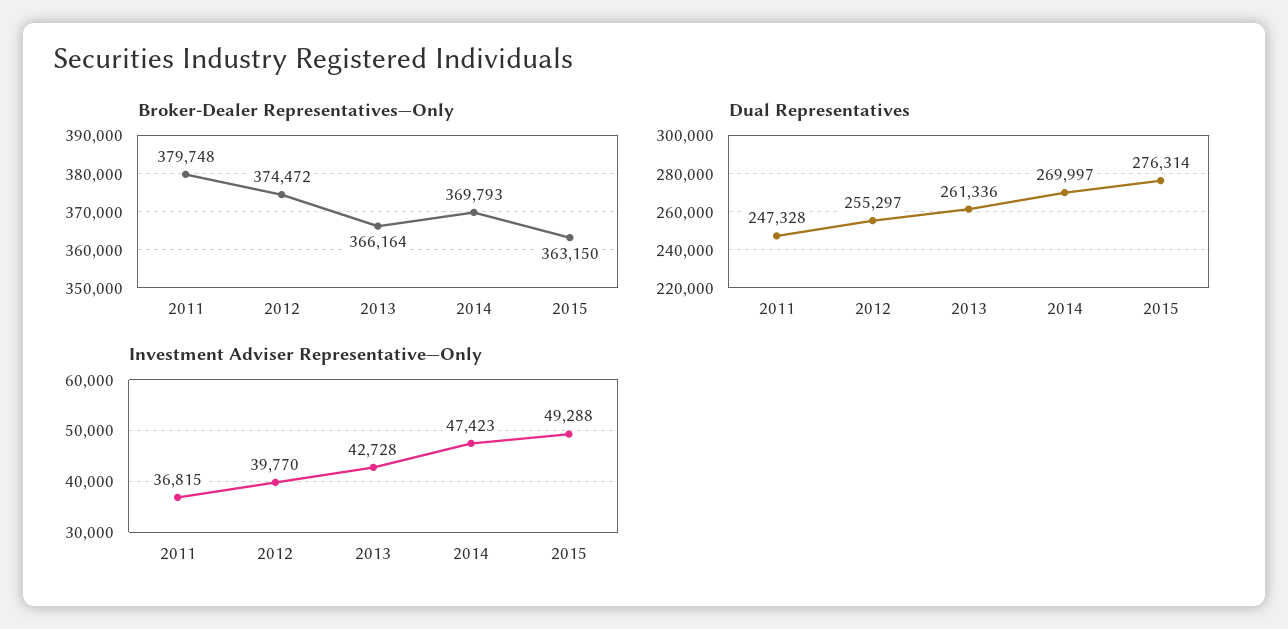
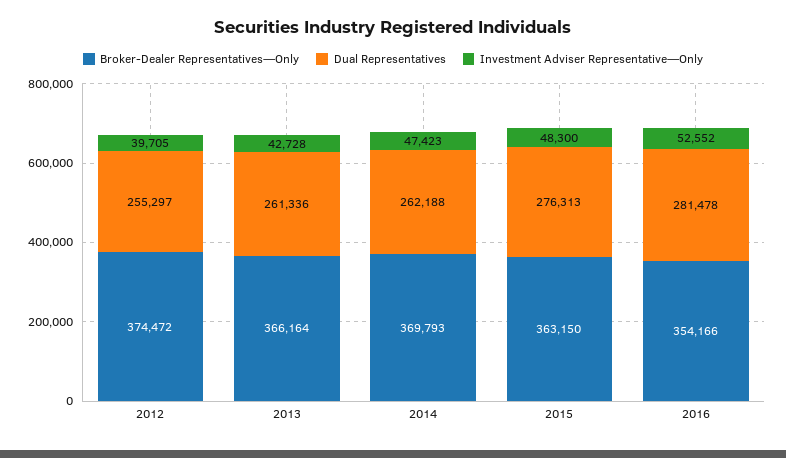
Broker-Dealer Representatives—Only, 2011: 379748 -> none
Dual Representatives, 2011: 247328 -> none
Dual Representatives, 2014: 269997 -> 262188
Dual Representatives, 2015: 276314 -> 276313
Investment Adviser Representative—Only, 2011: 36815 -> none
Investment Adviser Representative—Only, 2012: 39770 -> 39705
Investment Adviser Representative—Only, 2015: 49288 -> 48300
Broker-Dealer Representatives—Only, 2016: none -> 354166
Dual Representatives, 2016: none -> 281478
Investment Adviser Representative—Only, 2016: none -> 52552

